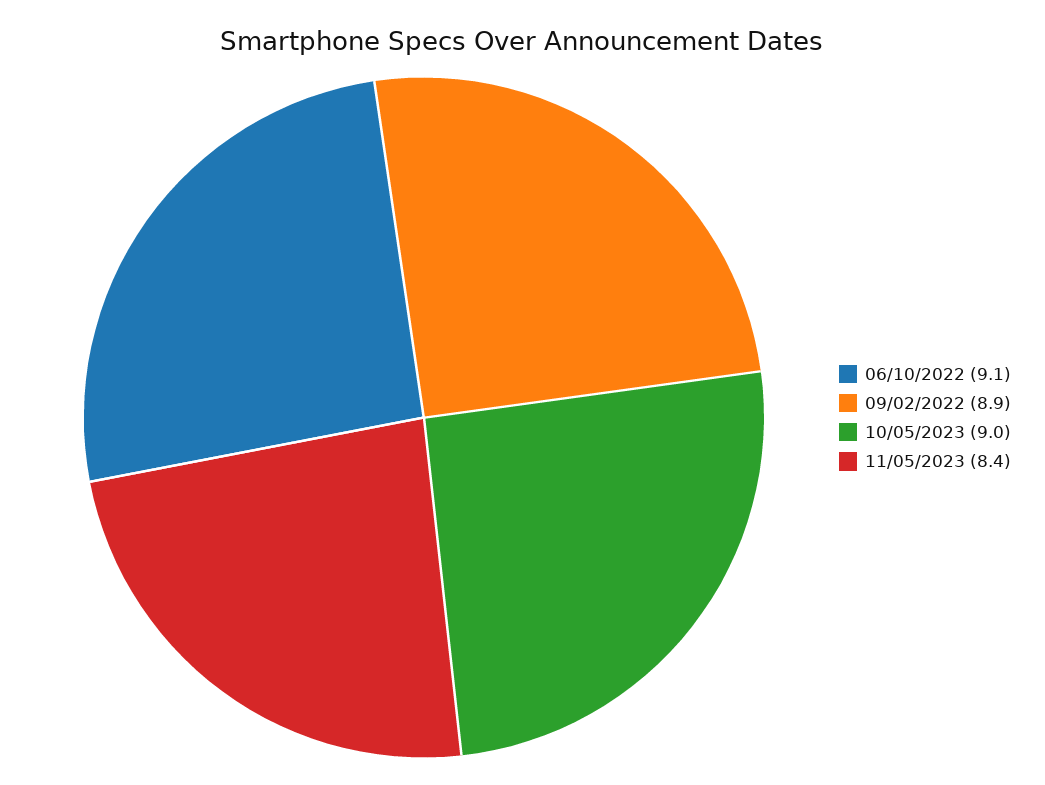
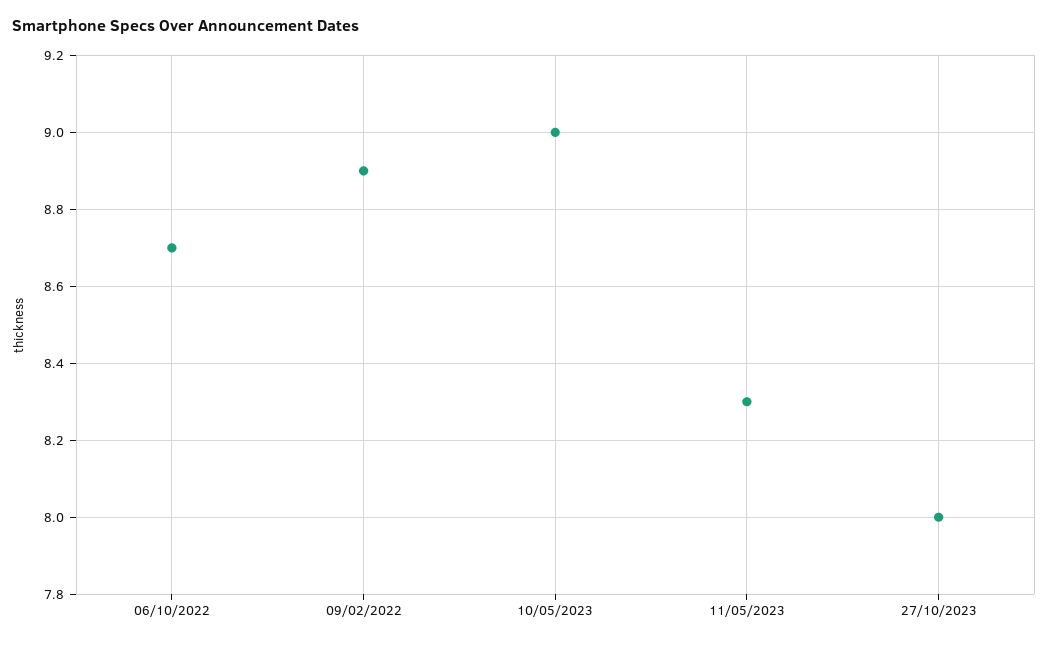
06/10/2022: 9.1 -> 8.7
11/05/2023: 8.4 -> 8.3
27/10/2023: none -> 8

